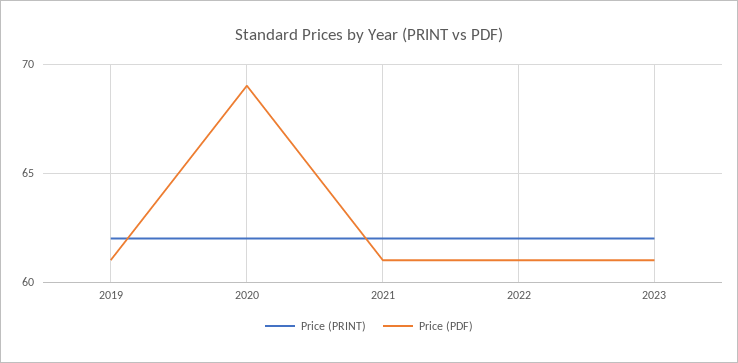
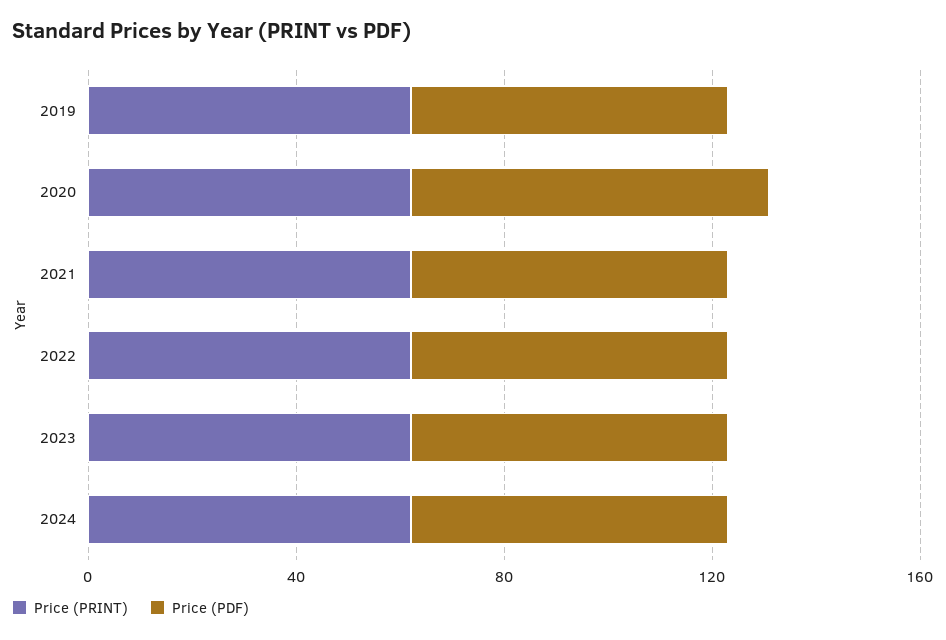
Price (PRINT), 2024: none -> 60
Price (PDF), 2024: none -> 60

